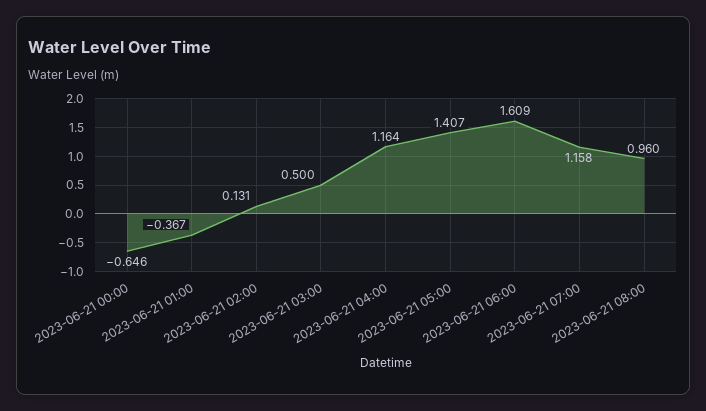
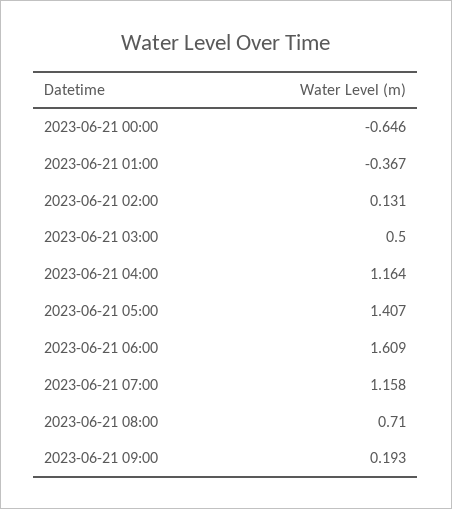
2023-06-21 08:00: 0.96 -> 0.71
2023-06-21 09:00: none -> 0.193

